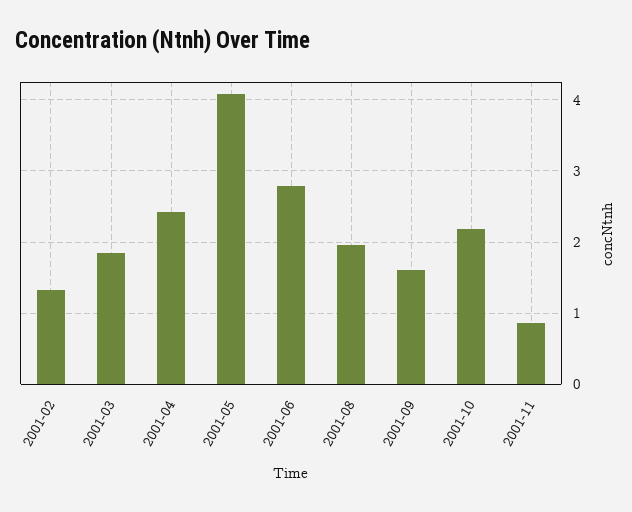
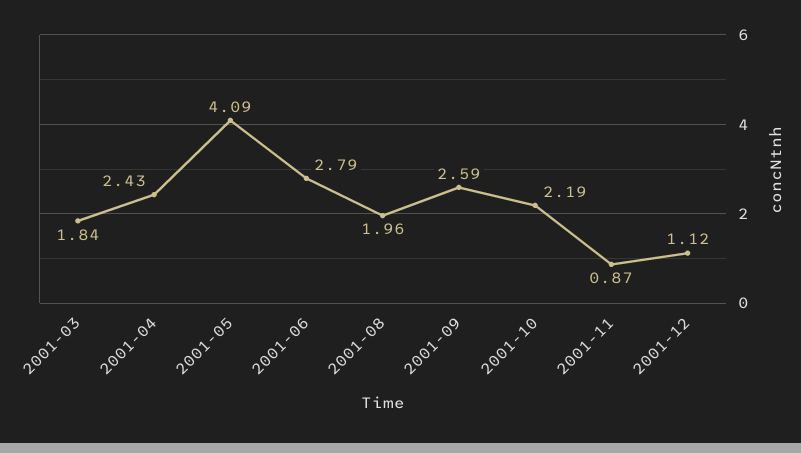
2001-02: 1.3 -> none
2001-09: 1.6 -> 2.59
2001-12: none -> 1.12

